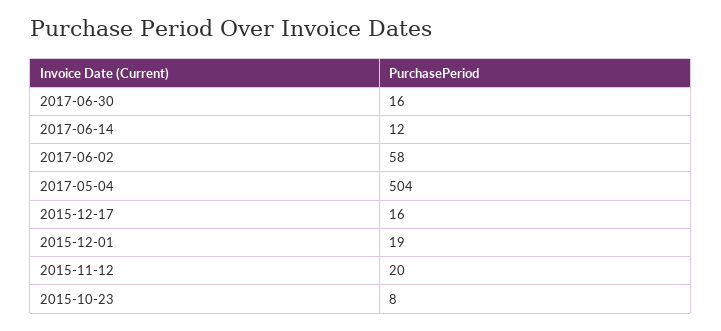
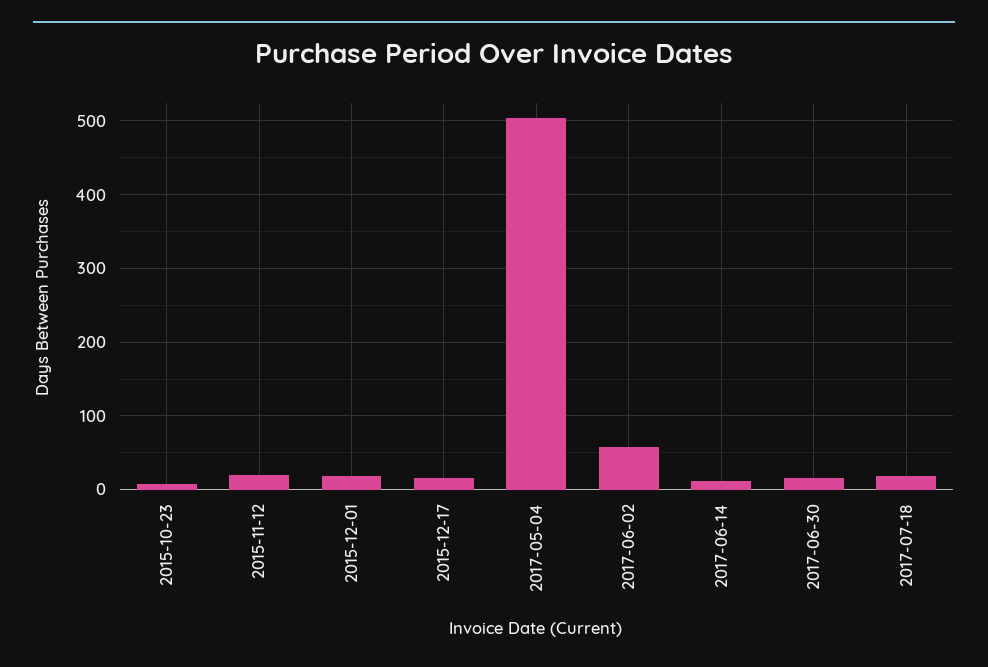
2017-07-18: none -> 20

